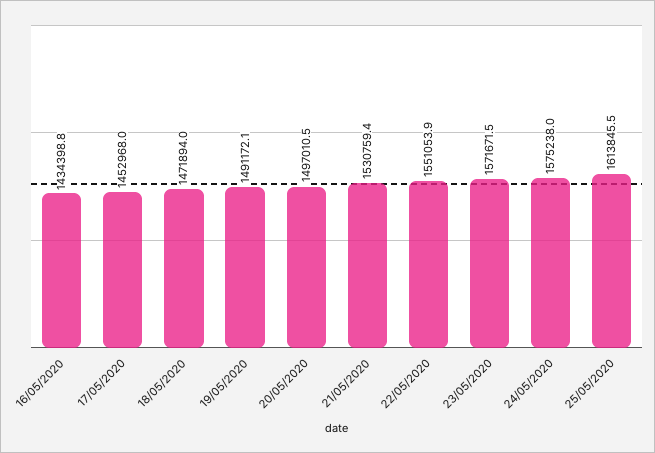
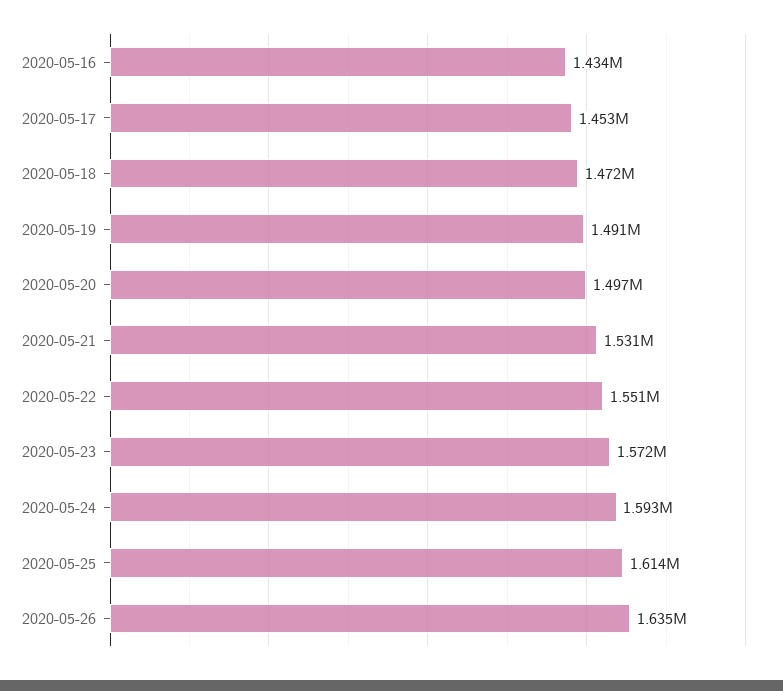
24/05/2020: 1575238 -> 1593000
2020-05-26: none -> 1635000

